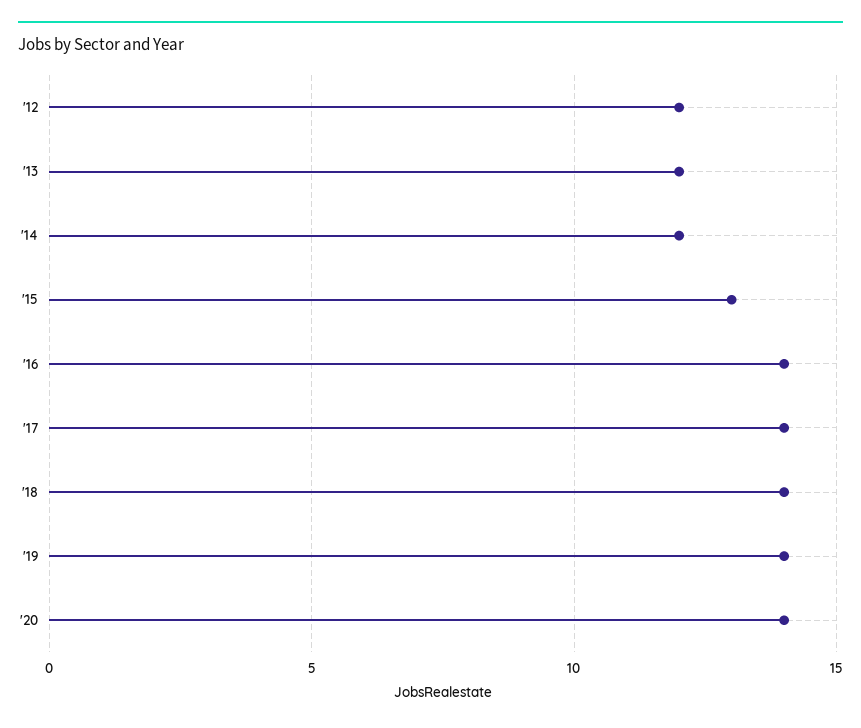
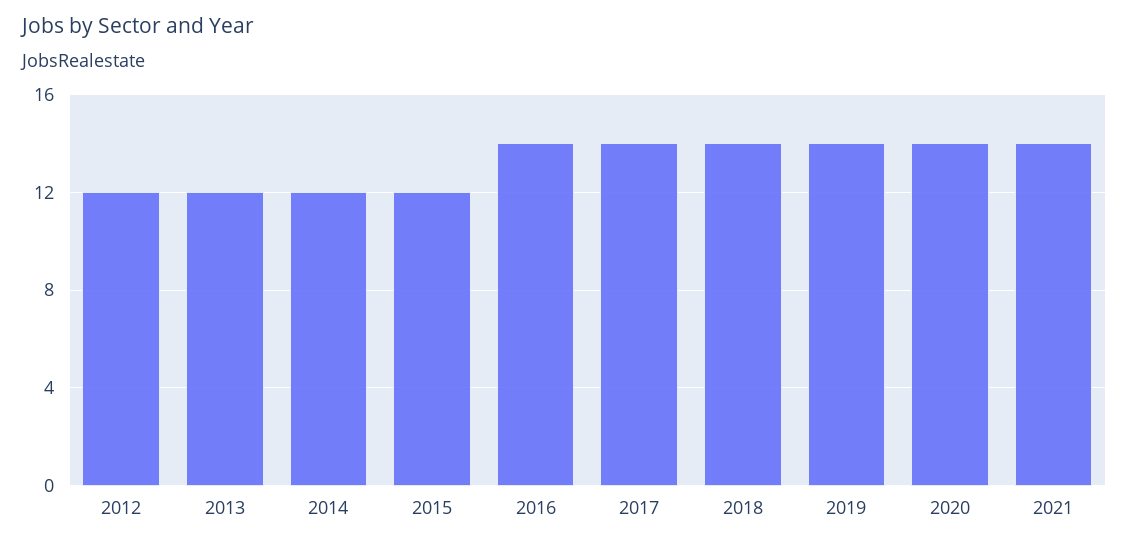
'15: 13 -> 12
2021: none -> 14

